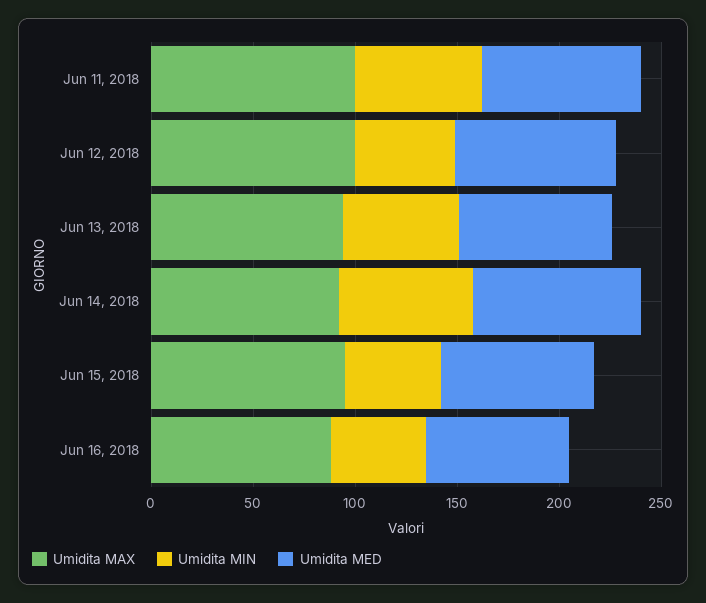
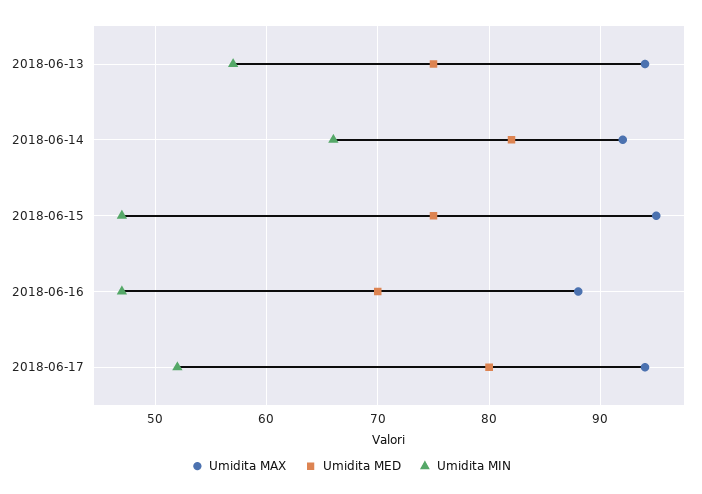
Umidita MAX, Jun 11, 2018: 100 -> none
Umidita MIN, Jun 11, 2018: 60 -> none
Umidita MED, Jun 11, 2018: 80 -> none
Umidita MAX, Jun 12, 2018: 100 -> none
Umidita MIN, Jun 12, 2018: 50 -> none
Umidita MED, Jun 12, 2018: 80 -> none
Umidita MAX, 2018-06-17: none -> 94
Umidita MED, 2018-06-17: none -> 80
Umidita MIN, 2018-06-17: none -> 52

